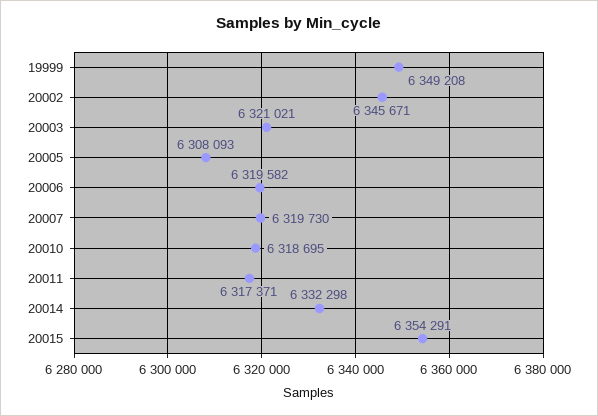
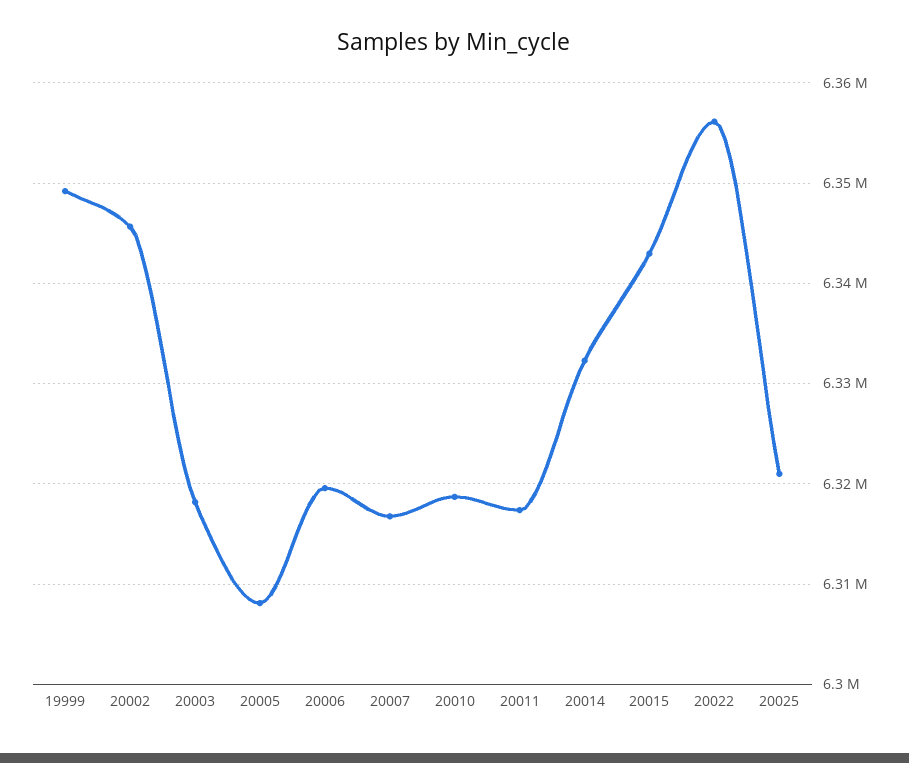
20003: 6321021 -> 6318000
20007: 6319730 -> 6317000
20015: 6354291 -> 6343000
20022: none -> 6356000
20025: none -> 6321000

